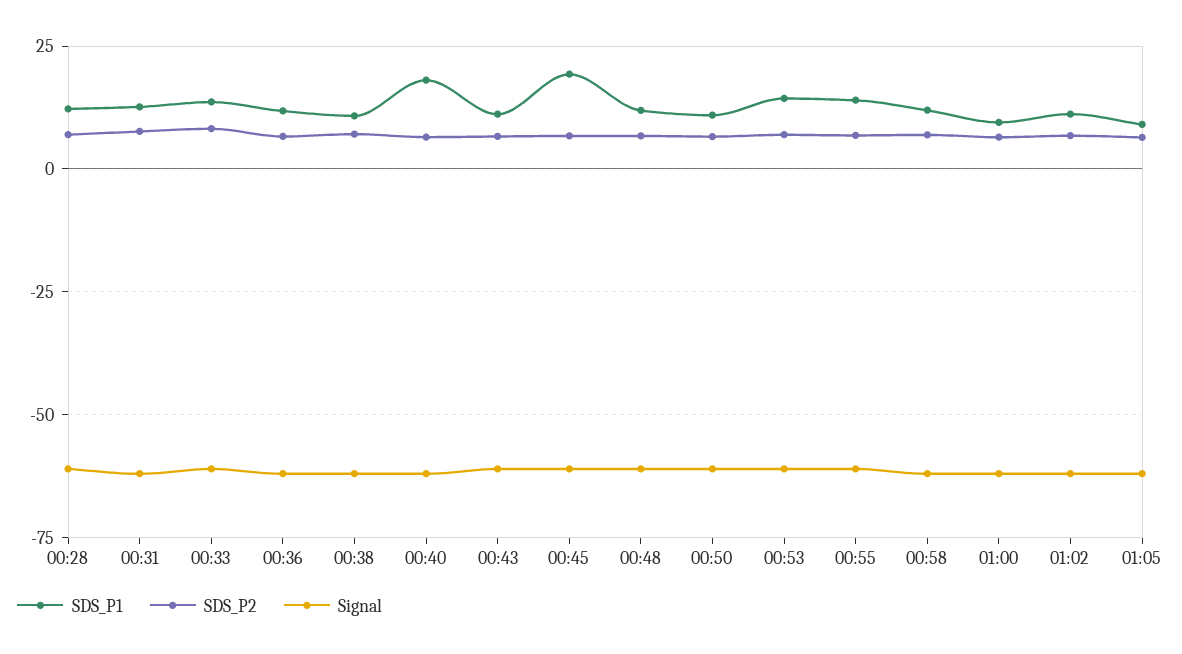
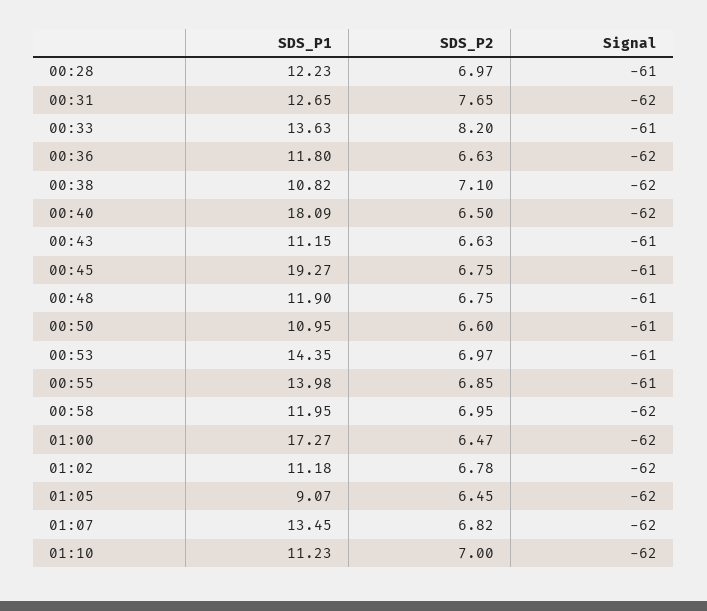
SDS_P1, 01:00: 10 -> 17.27
SDS_P1, 01:07: none -> 13.45
SDS_P2, 01:07: none -> 6.82
Signal, 01:07: none -> -62
SDS_P1, 01:10: none -> 11.23
SDS_P2, 01:10: none -> 7
Signal, 01:10: none -> -62

